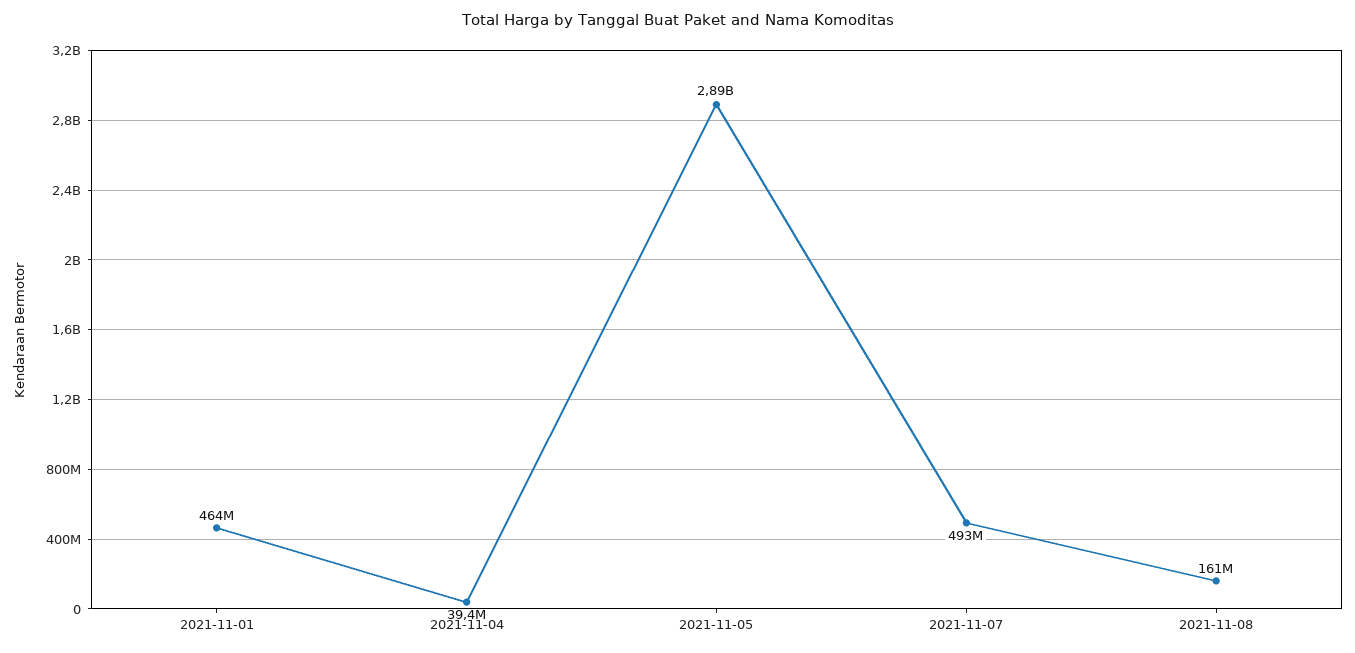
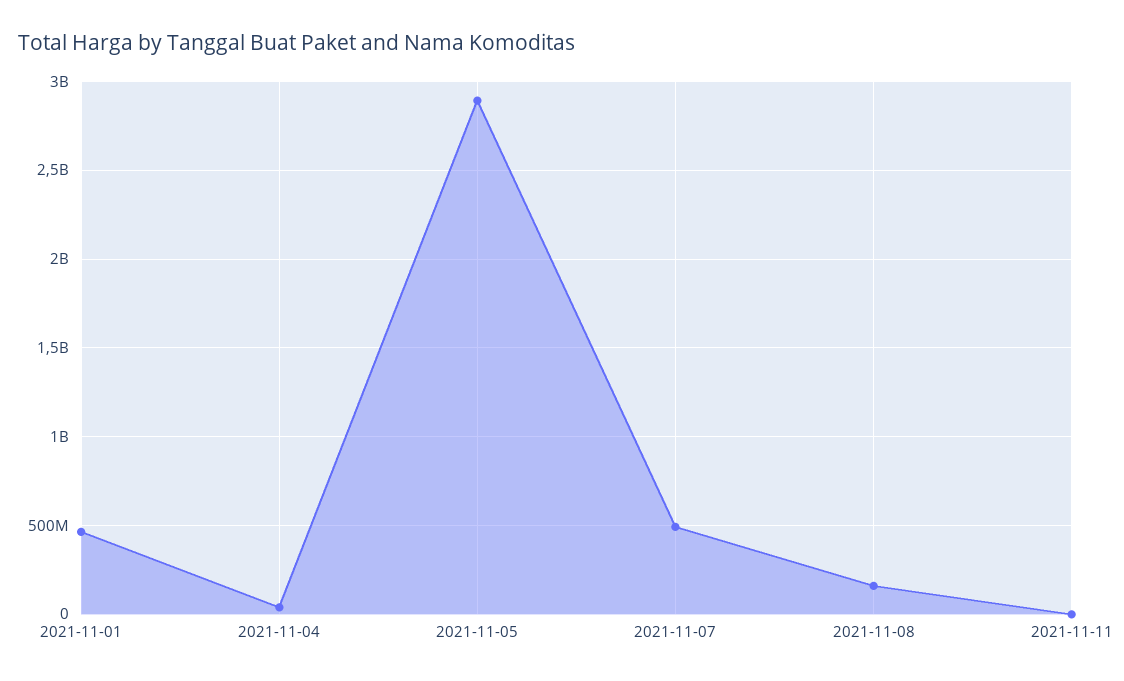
2021-11-11: none -> 0

